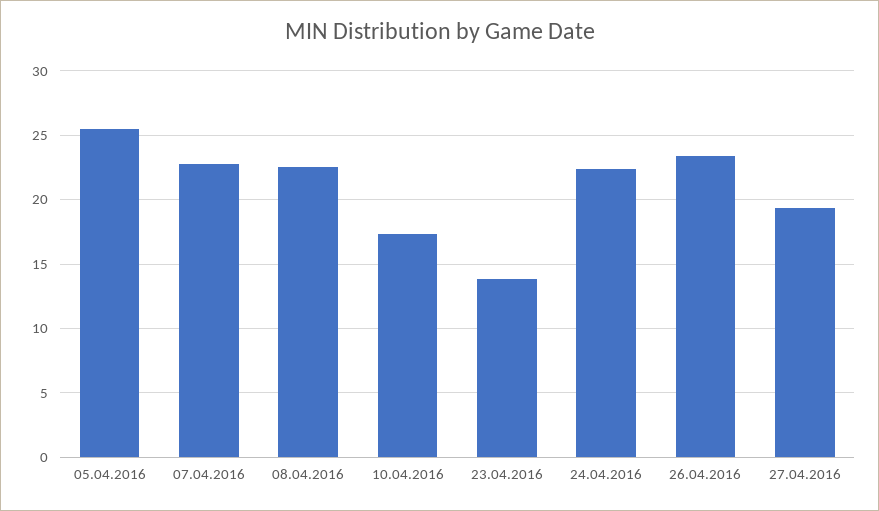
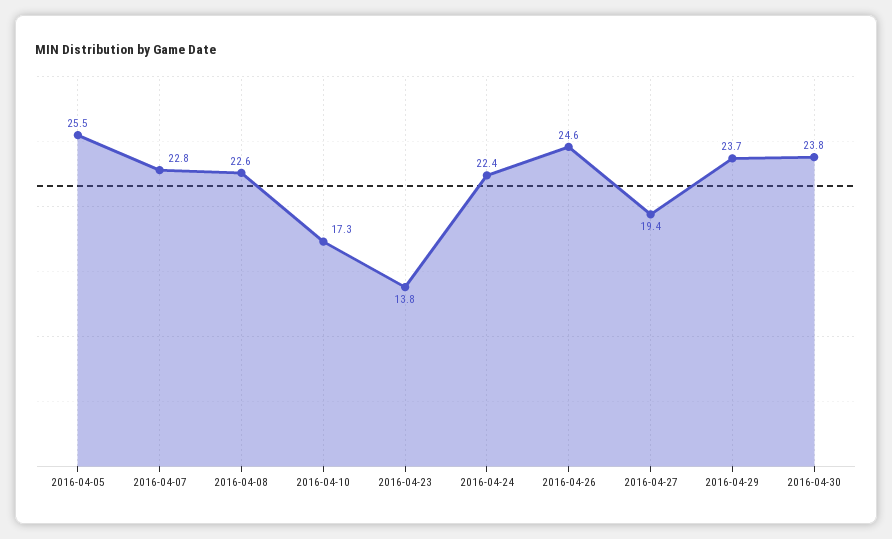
26.04.2016: 23.5 -> 24.6
2016-04-29: none -> 23.7
2016-04-30: none -> 23.8

